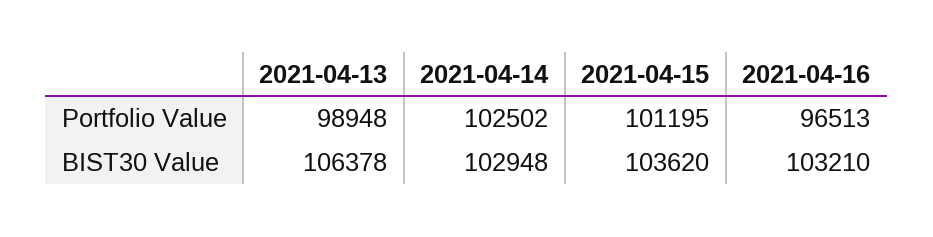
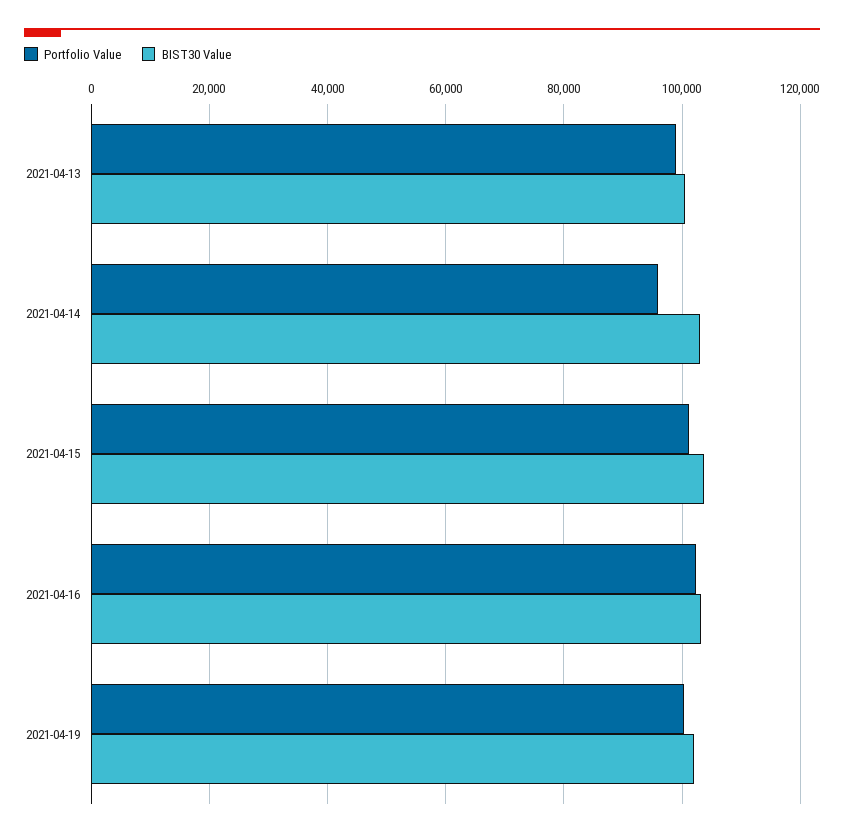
Portfolio Value, 2021-04-14: 102502 -> 96000
Portfolio Value, 2021-04-16: 96513 -> 102000
BIST30 Value, 2021-04-13: 106378 -> 100000
Portfolio Value, 2021-04-19: none -> 100000
BIST30 Value, 2021-04-19: none -> 102000

